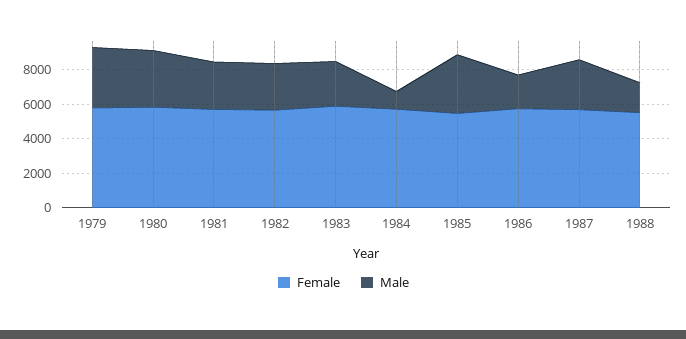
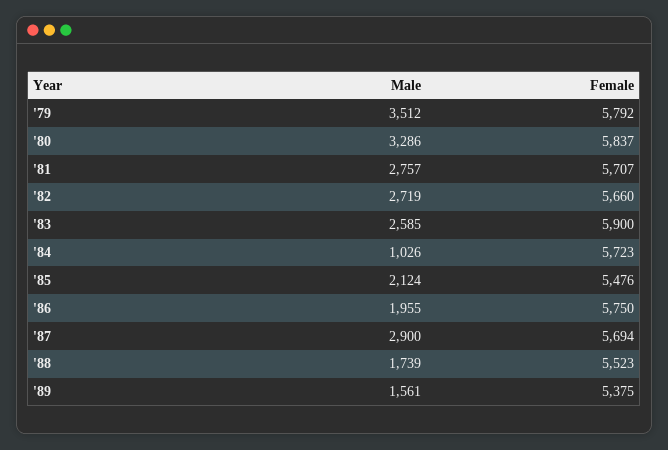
Male, 1985: 3500 -> 2124
Male, '89: none -> 1561
Female, '89: none -> 5375

